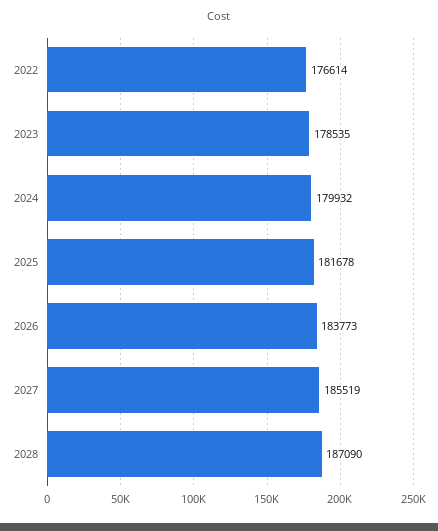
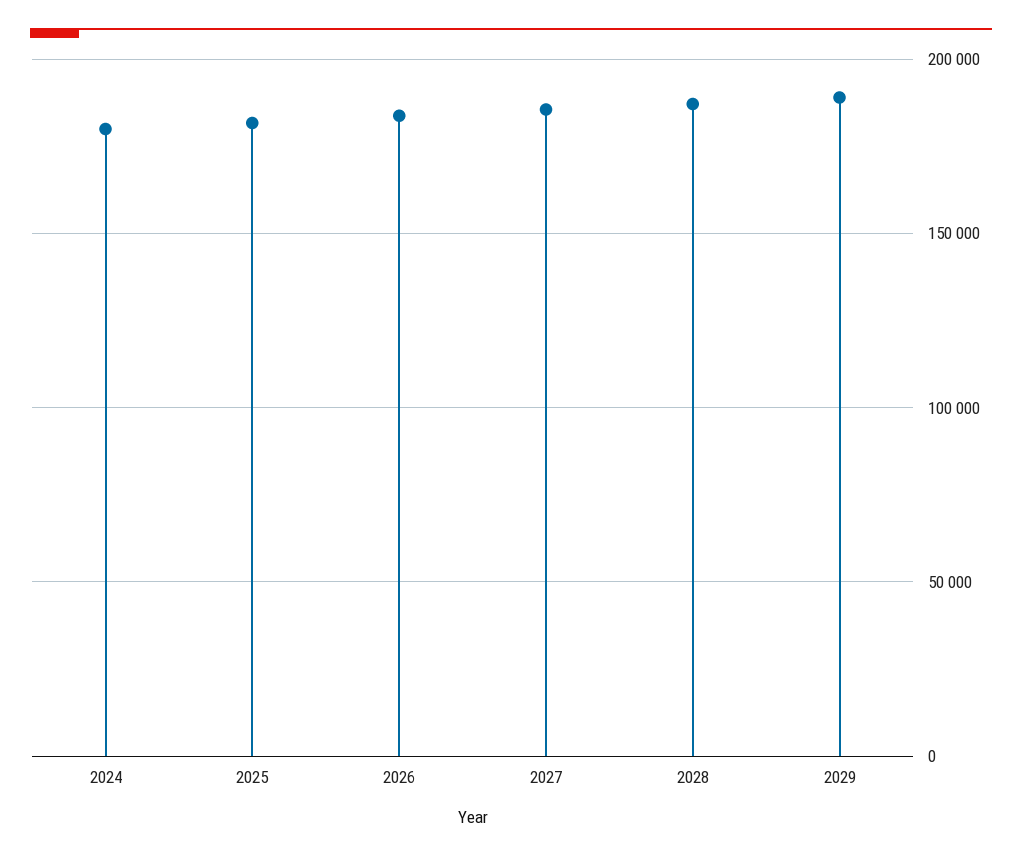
2022: 176614 -> none
2023: 178535 -> none
2029: none -> 190000

